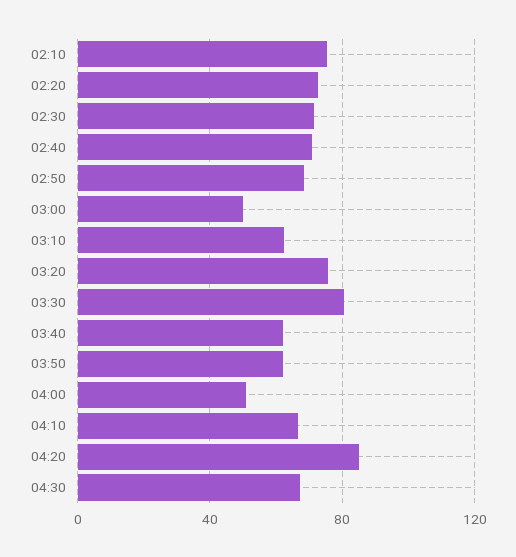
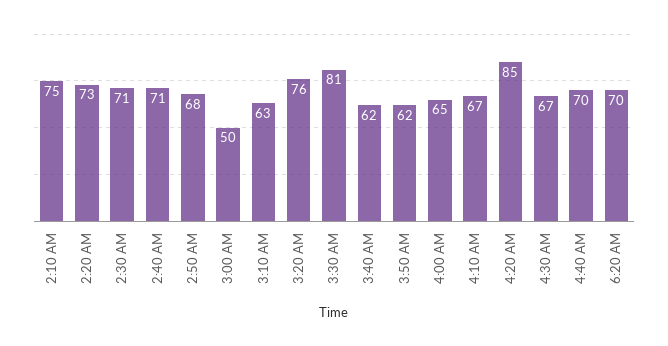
04:00: 50 -> 65
4:40 AM: none -> 70
6:20 AM: none -> 70

